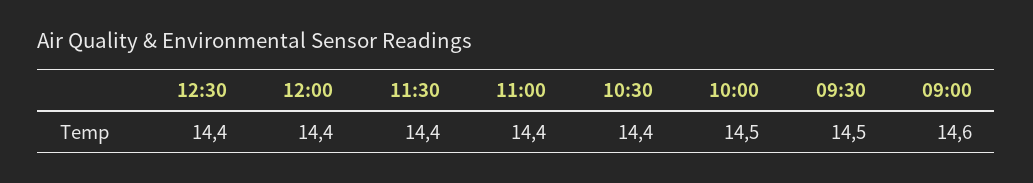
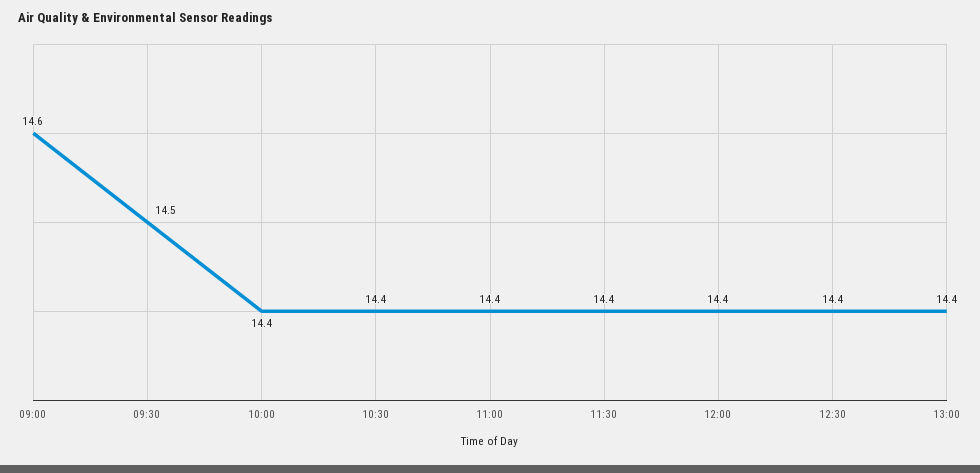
10:00: 14.5 -> 14.4
13:00: none -> 14.4

